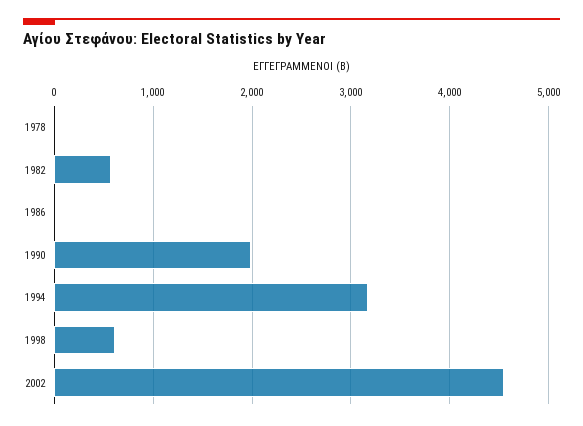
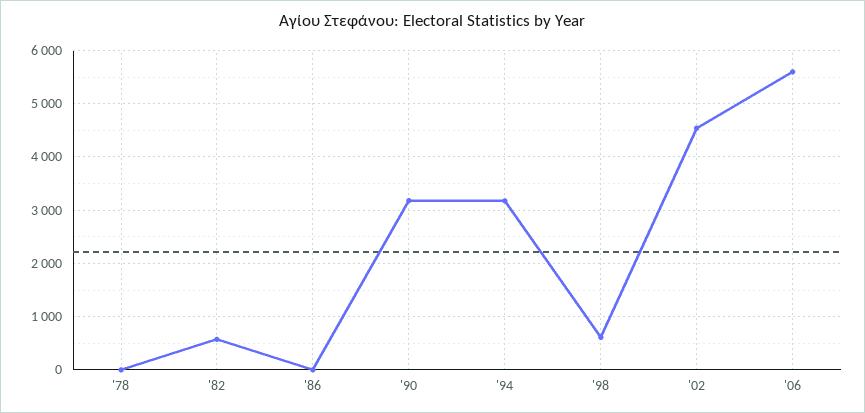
1990: 2000 -> 3200
'06: none -> 5600

